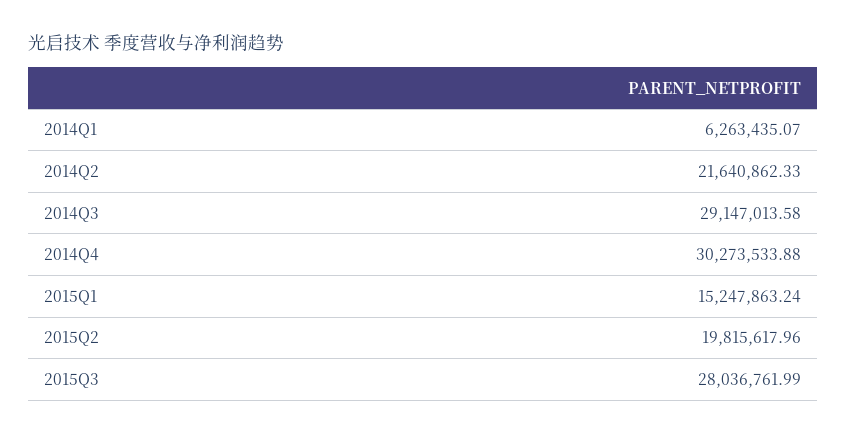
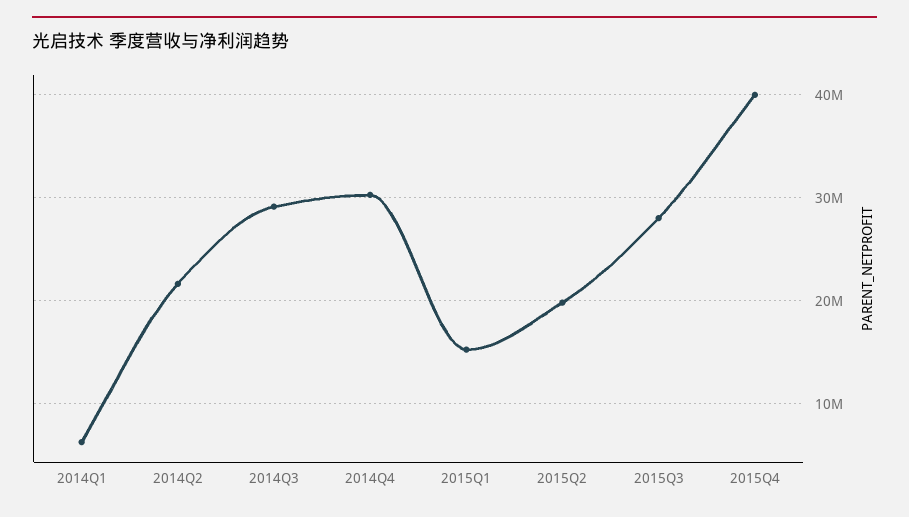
2015Q4: none -> 40000000

